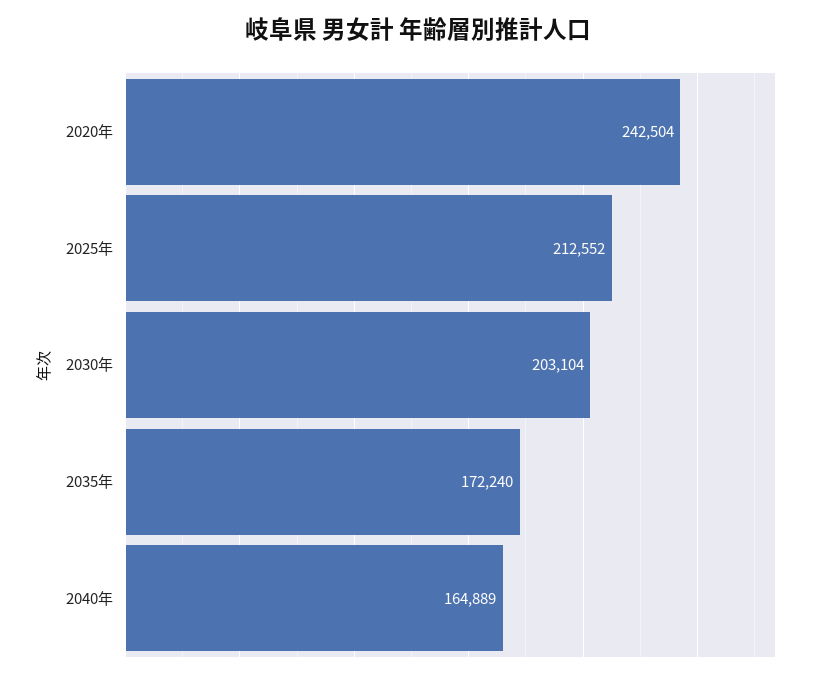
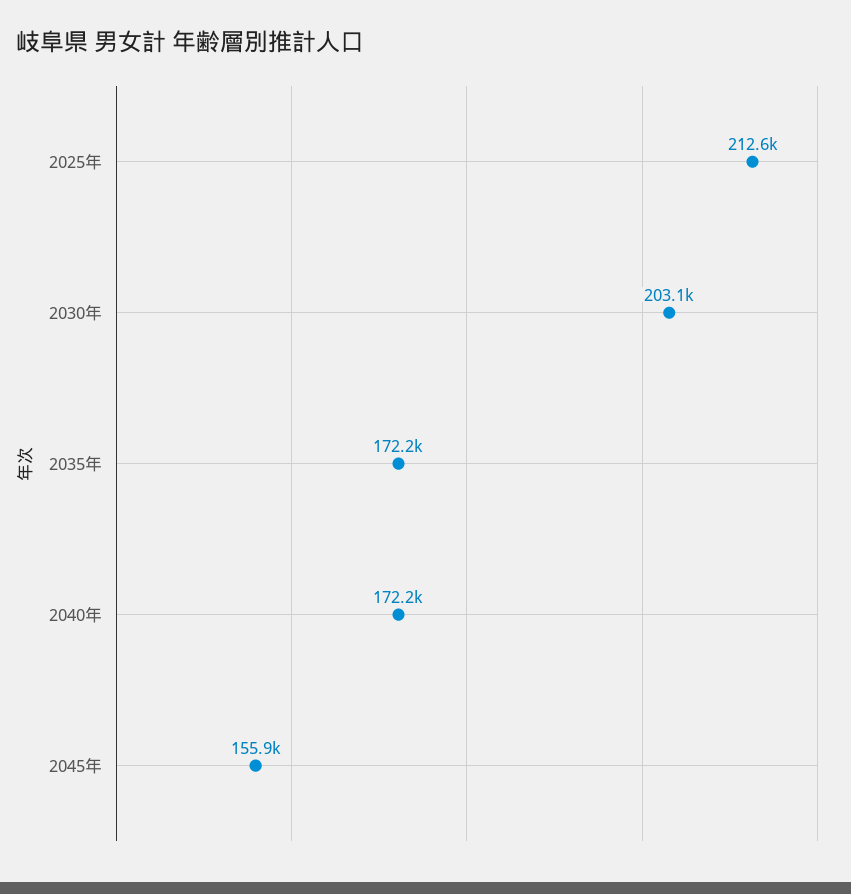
2020年: 242504 -> none
2040年: 164889 -> 172200
2045年: none -> 155900

